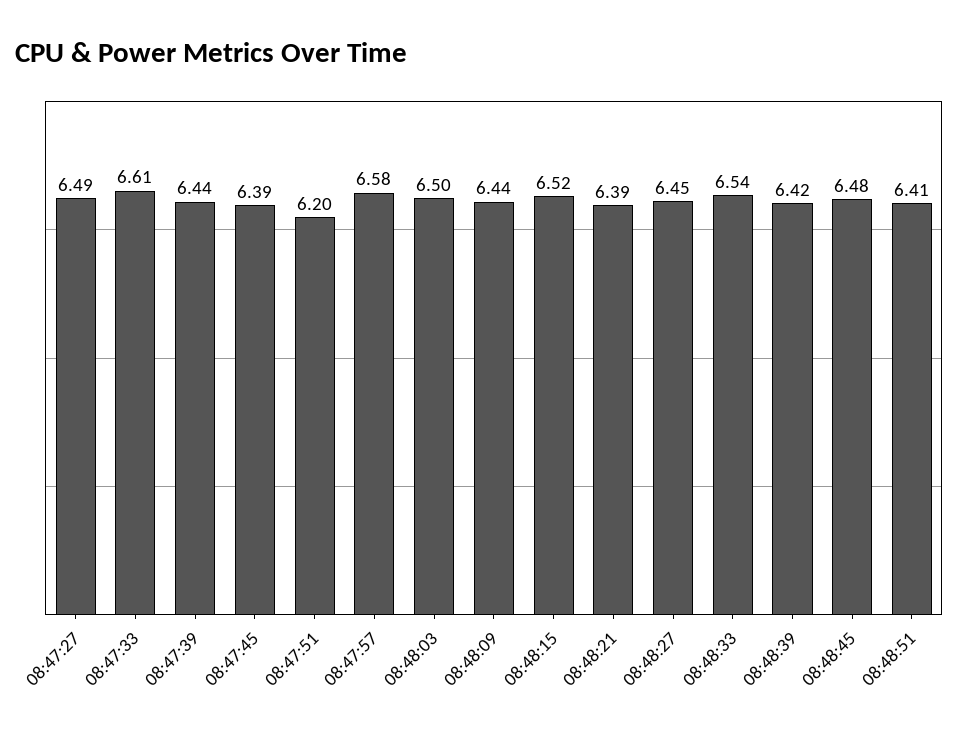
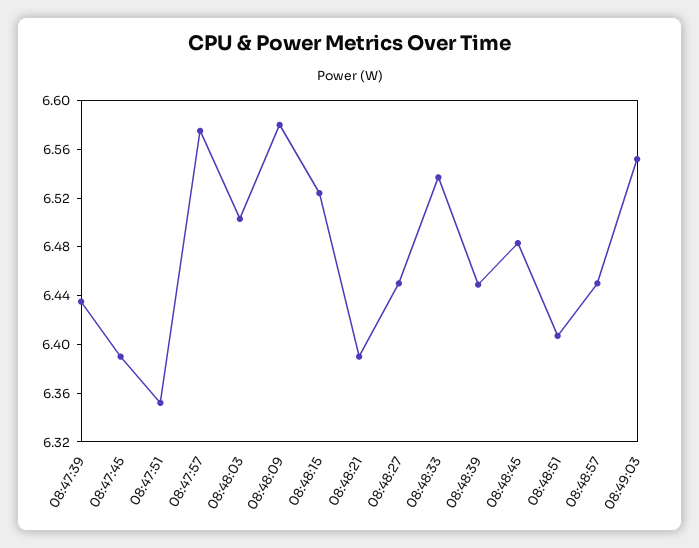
08:47:27: 6.49 -> none
08:47:33: 6.61 -> none
08:47:51: 6.2 -> 6.35
08:48:09: 6.44 -> 6.58
08:48:39: 6.42 -> 6.45
08:48:57: none -> 6.45
08:49:03: none -> 6.55

